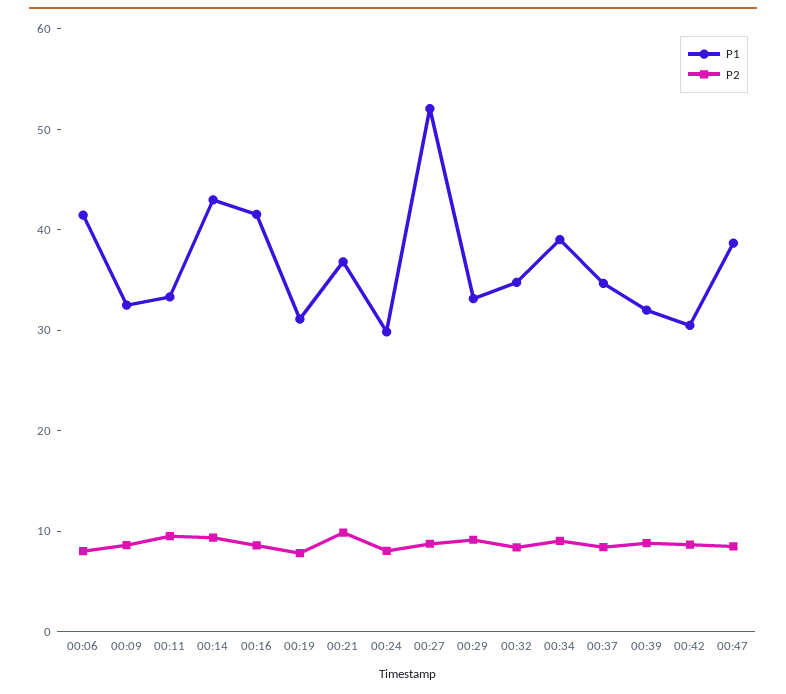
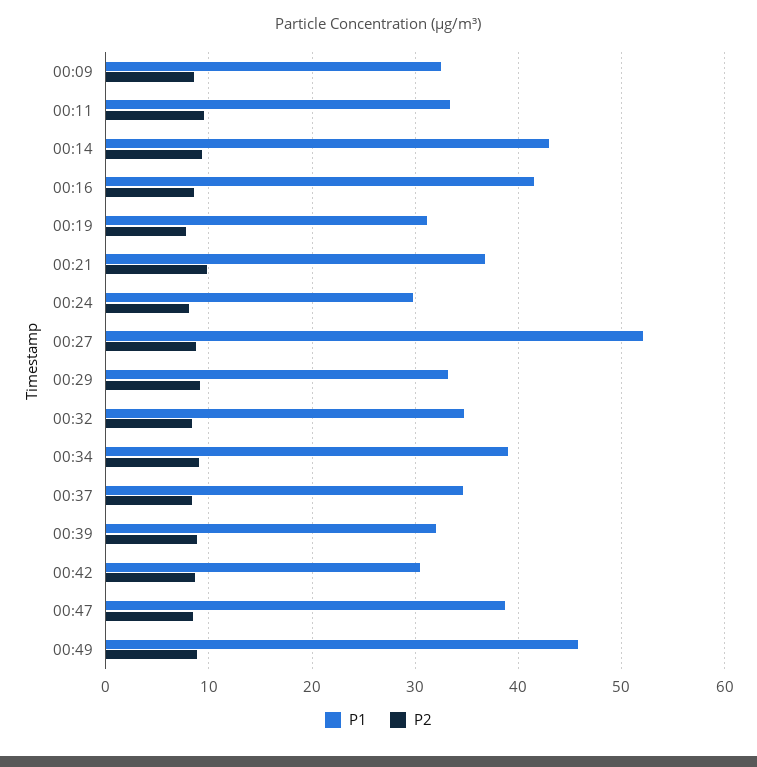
P1, 00:06: 42 -> none
P2, 00:06: 8 -> none
P1, 00:49: none -> 46
P2, 00:49: none -> 9

